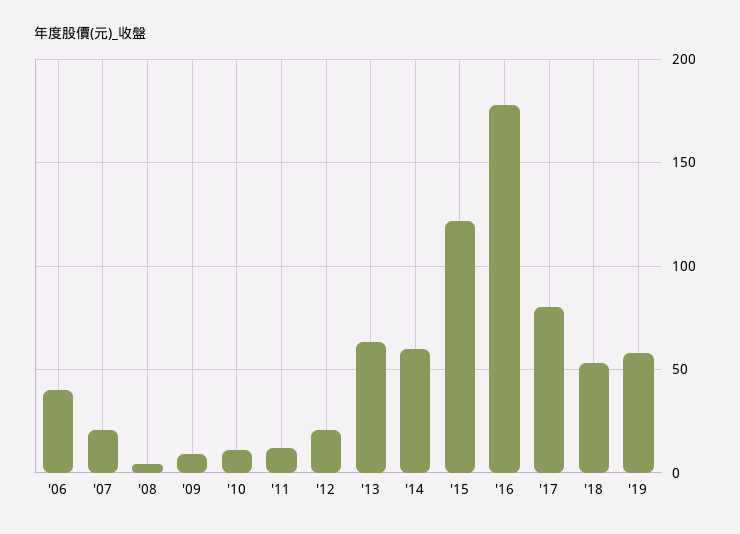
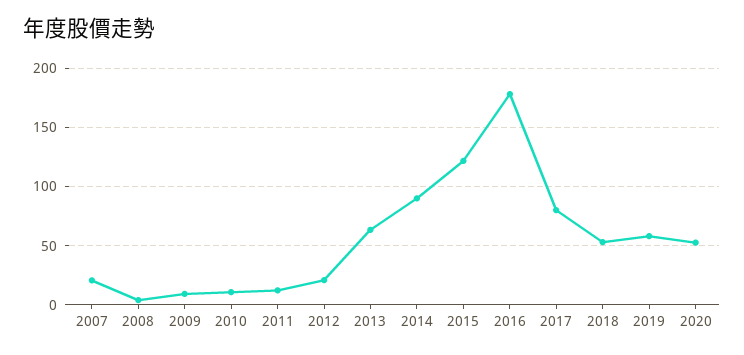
'06: 40 -> none
'14: 60 -> 90
2020: none -> 50

